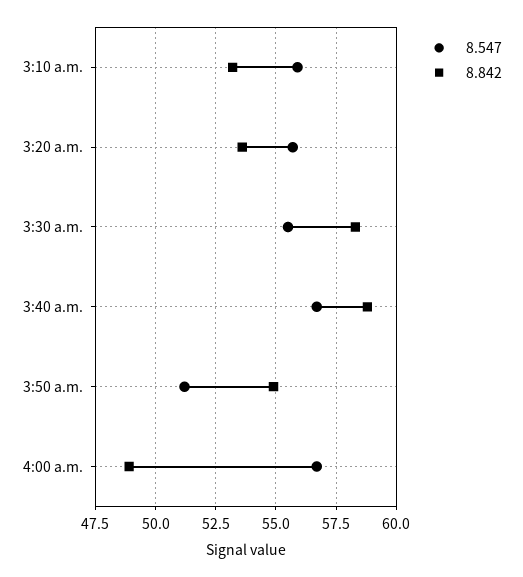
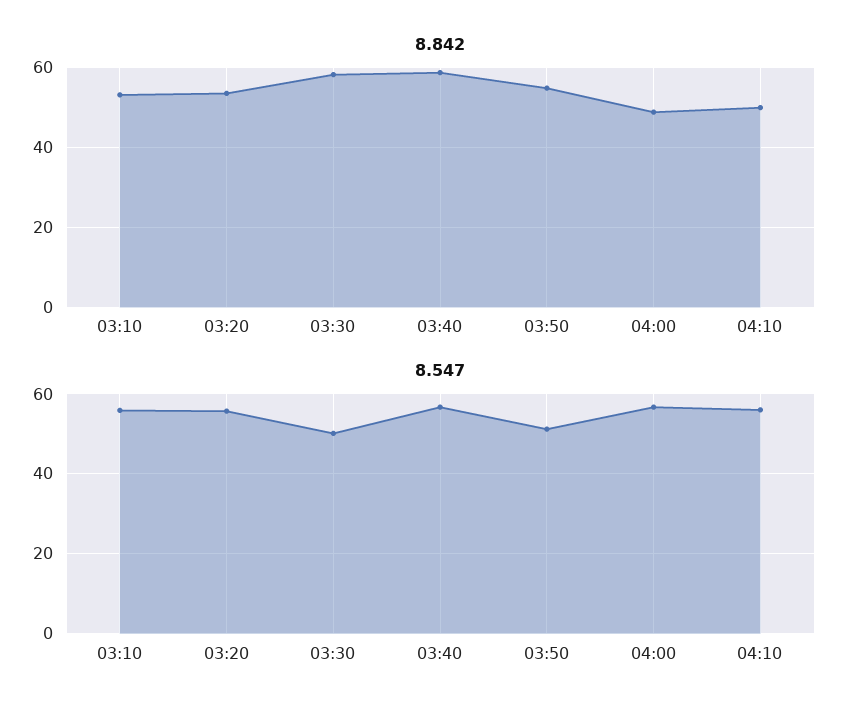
8.547, 3:30 a.m.: 55.5 -> 50
8.842, 04:10: none -> 50
8.547, 04:10: none -> 56

